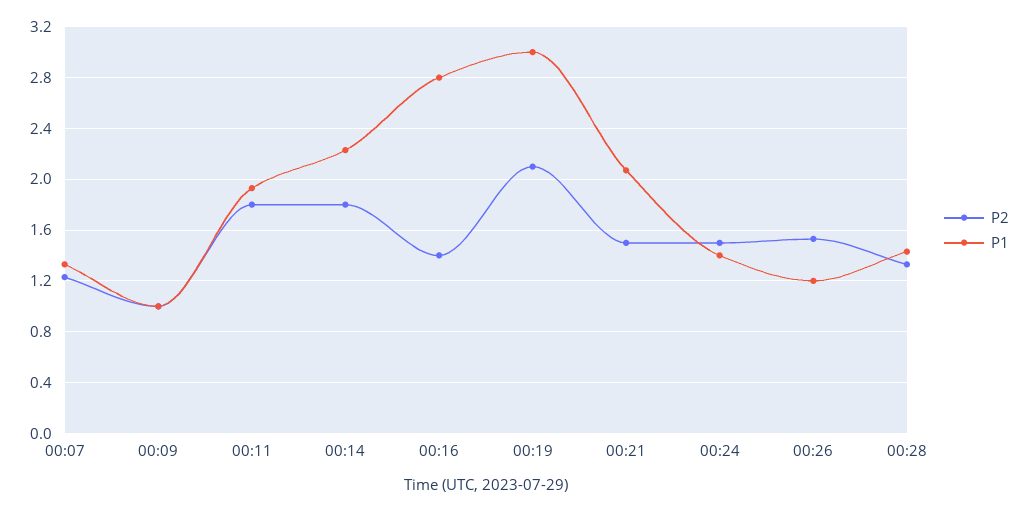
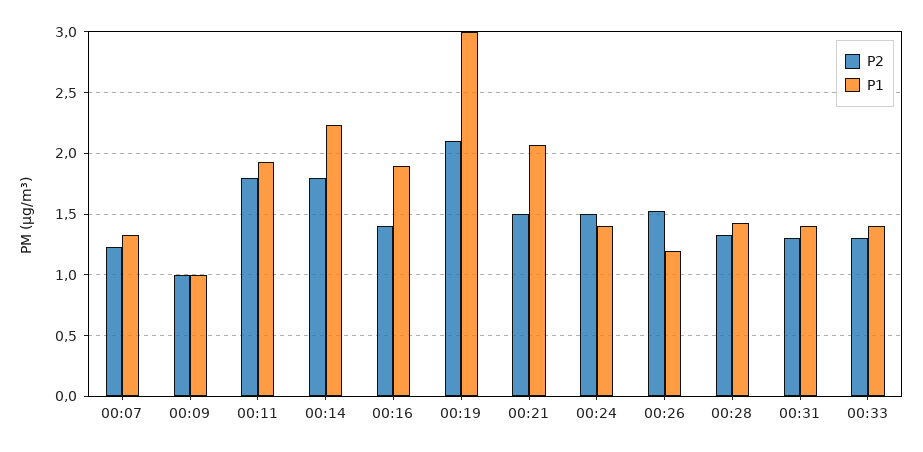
P1, 00:16: 2.8 -> 1.9
P2, 00:31: none -> 1.3
P1, 00:31: none -> 1.4
P2, 00:33: none -> 1.3
P1, 00:33: none -> 1.4

